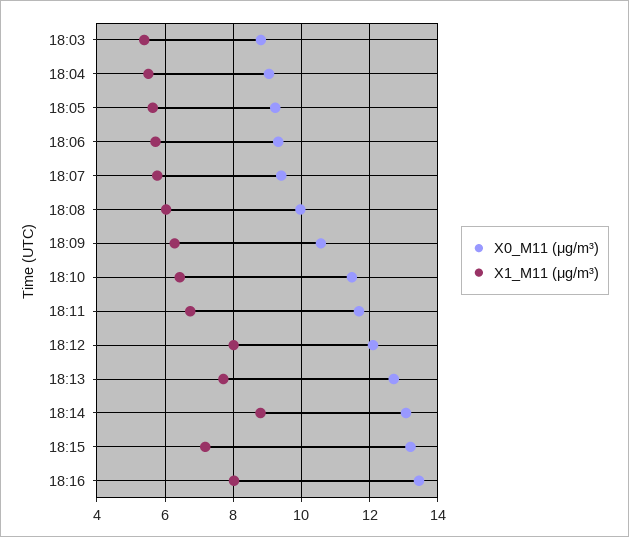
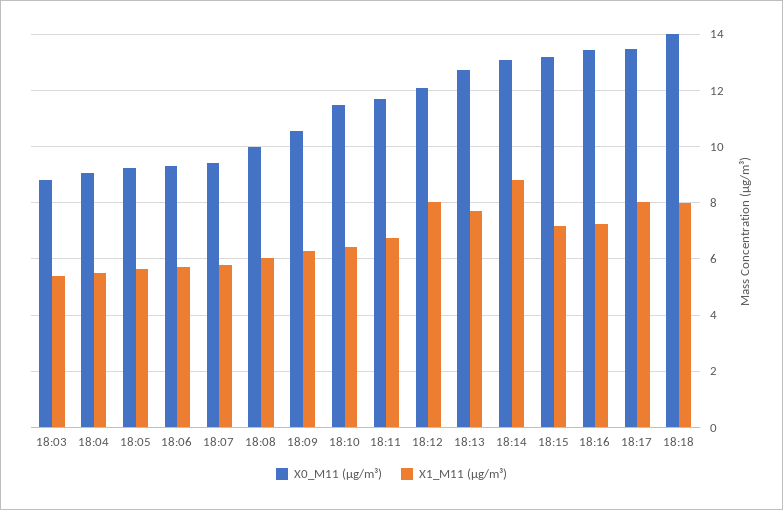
X1_M11 (μg/m³), 18:16: 8 -> 7.25
X0_M11 (μg/m³), 18:17: none -> 13.5
X1_M11 (μg/m³), 18:17: none -> 8
X0_M11 (μg/m³), 18:18: none -> 14
X1_M11 (μg/m³), 18:18: none -> 8

